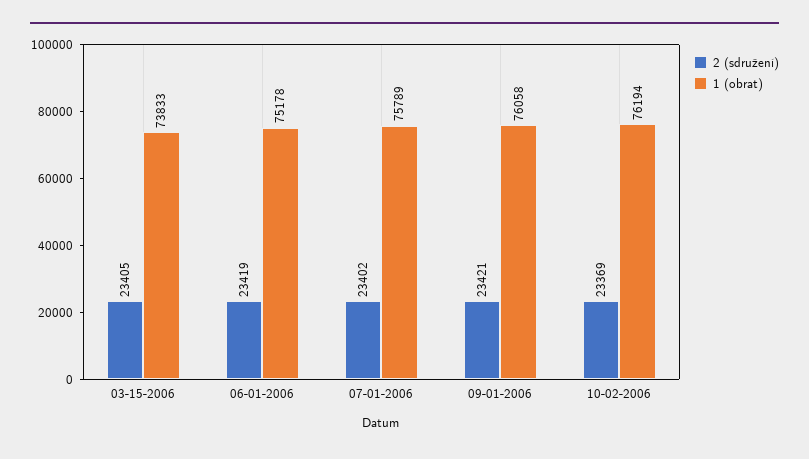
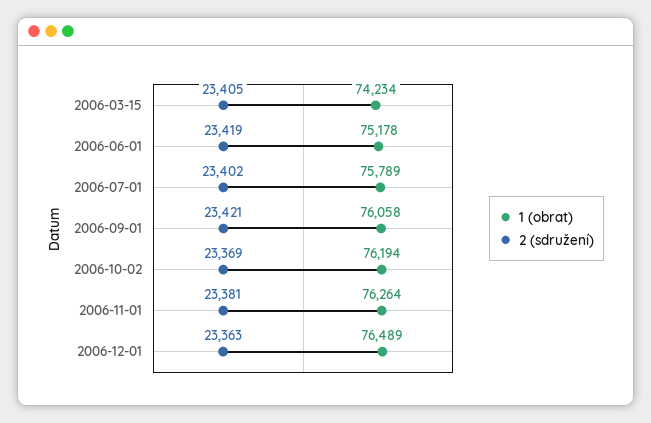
1 (obrat), 03-15-2006: 73833 -> 74234
1 (obrat), 2006-11-01: none -> 76264
2 (sdružení), 2006-11-01: none -> 23381
1 (obrat), 2006-12-01: none -> 76489
2 (sdružení), 2006-12-01: none -> 23363

